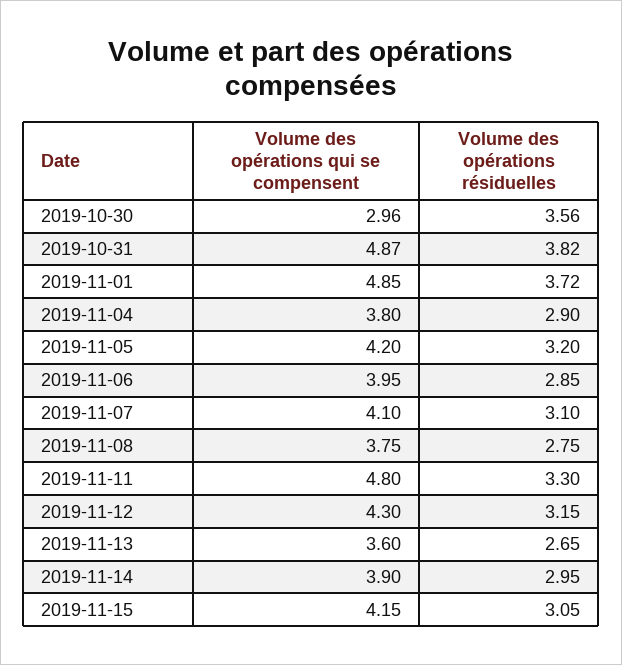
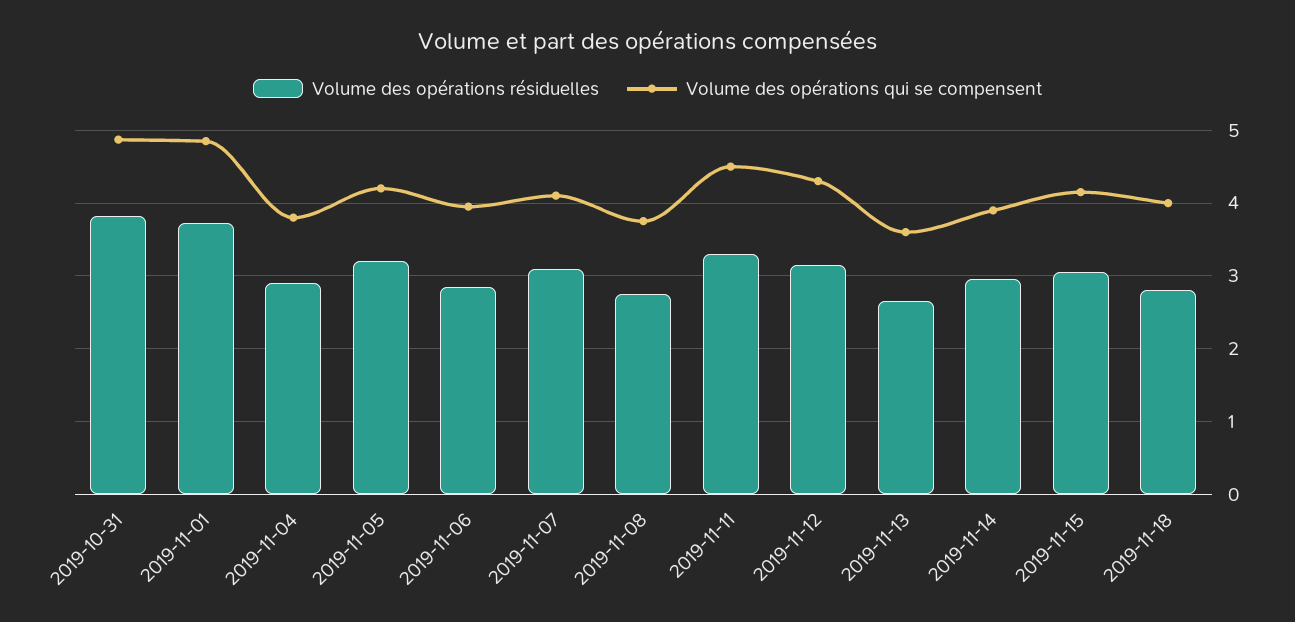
Volume des opérations qui se compensent, 2019-10-30: 2.96 -> none
Volume des opérations résiduelles, 2019-10-30: 3.56 -> none
Volume des opérations qui se compensent, 2019-11-11: 4.8 -> 4.5
Volume des opérations résiduelles, 2019-11-18: none -> 2.8
Volume des opérations qui se compensent, 2019-11-18: none -> 4

